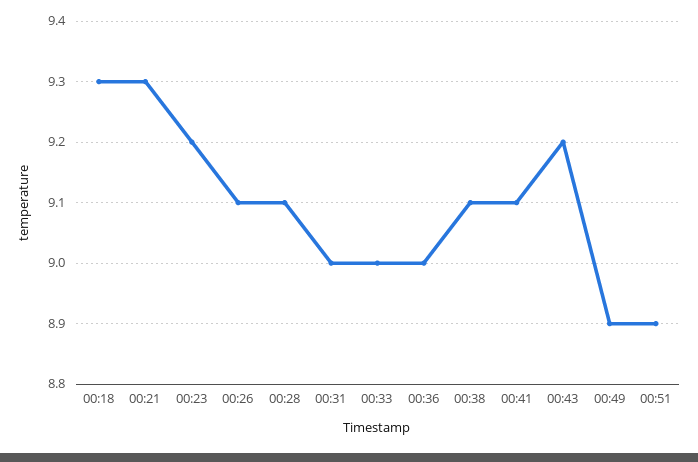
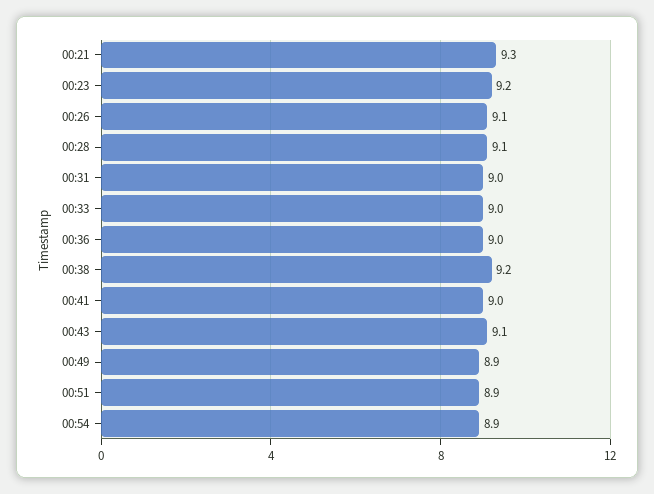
00:18: 9.3 -> none
00:38: 9.1 -> 9.2
00:41: 9.1 -> 9
00:43: 9.2 -> 9.1
00:54: none -> 8.9

